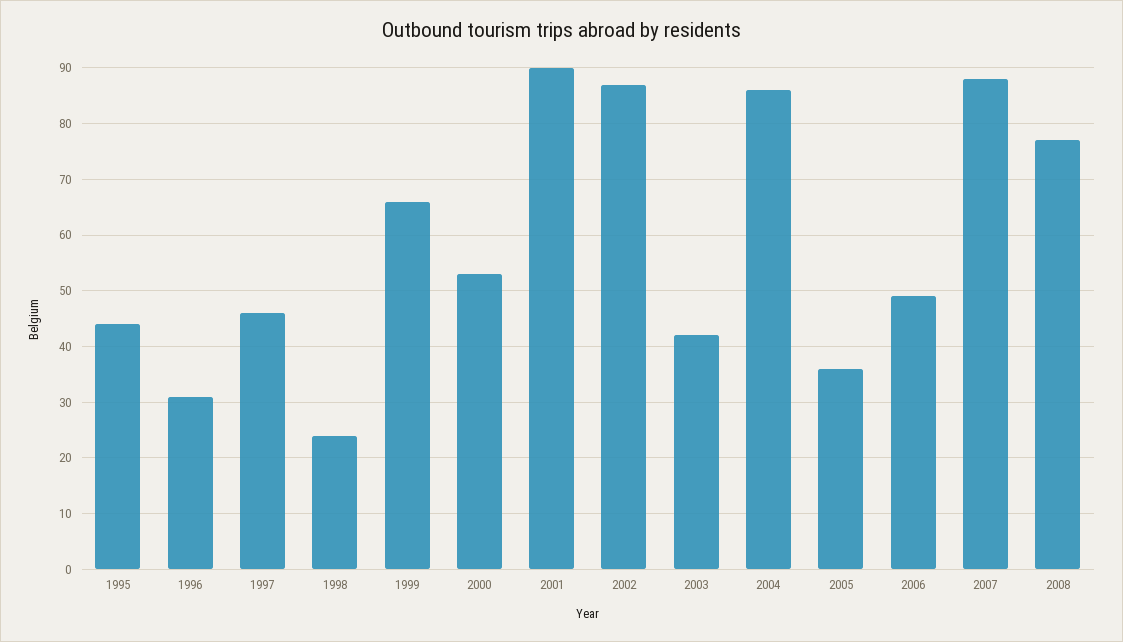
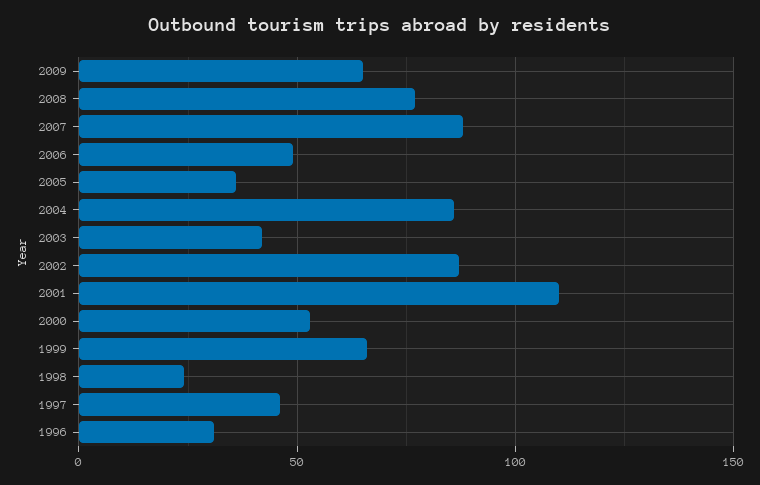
1995: 45 -> none
2001: 90 -> 110
2009: none -> 65

